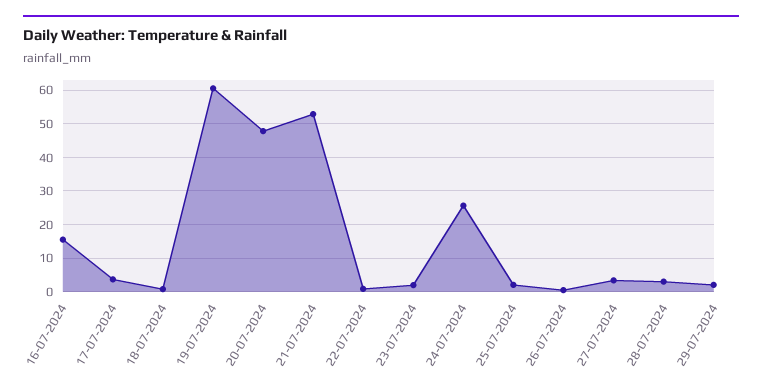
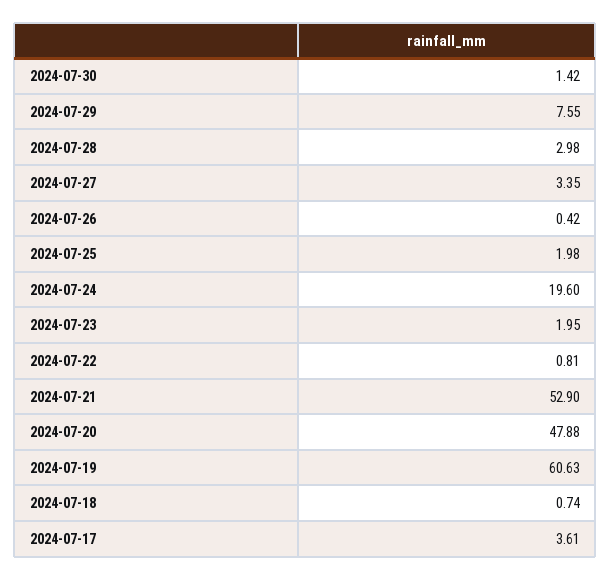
16-07-2024: 16 -> none
24-07-2024: 26 -> 19.6
29-07-2024: 2 -> 7.55
2024-07-30: none -> 1.42

